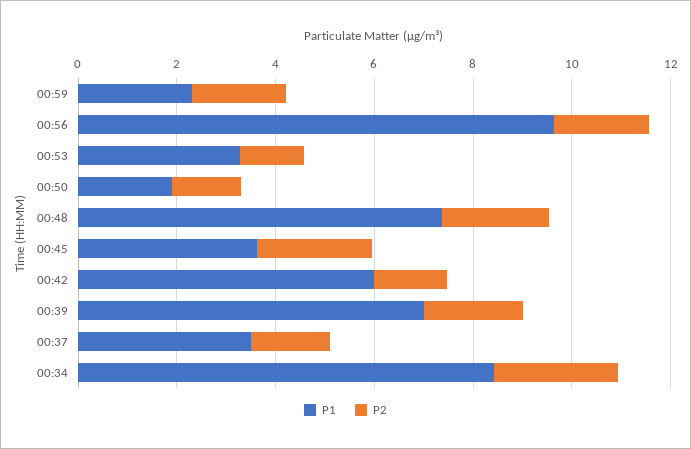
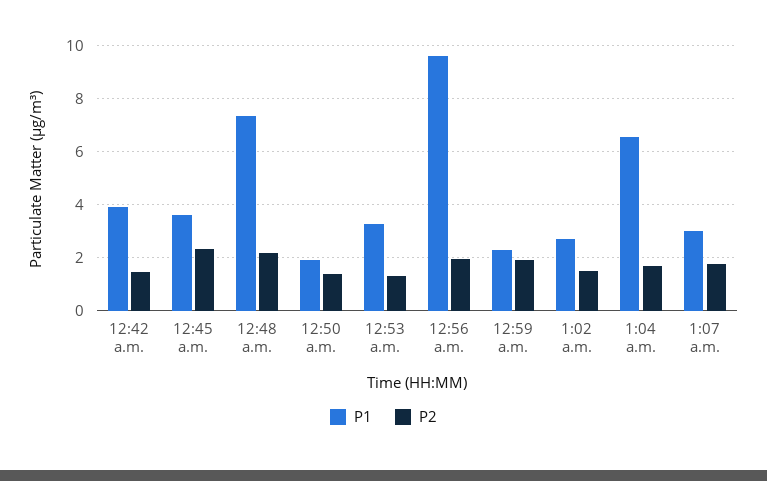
P1, 00:42: 6 -> 4
P1, 00:39: 7 -> none
P2, 00:39: 2 -> none
P1, 00:37: 3.5 -> none
P2, 00:37: 1.5 -> none
P1, 00:34: 8.5 -> none
P2, 00:34: 2.5 -> none
P1, 1:02 a.m.: none -> 2.75
P2, 1:02 a.m.: none -> 1.5
P1, 1:04 a.m.: none -> 6.5
P2, 1:04 a.m.: none -> 1.75
P1, 1:07 a.m.: none -> 3
P2, 1:07 a.m.: none -> 1.75

